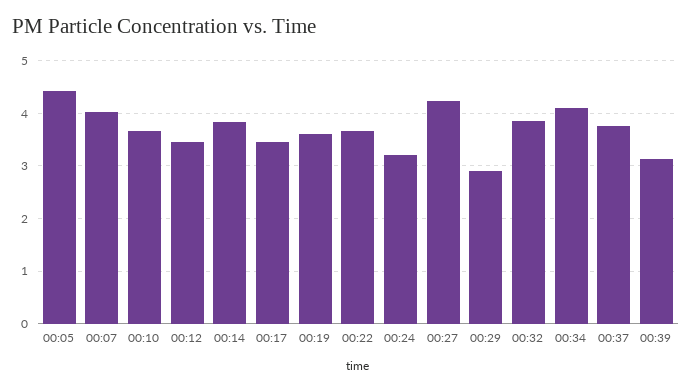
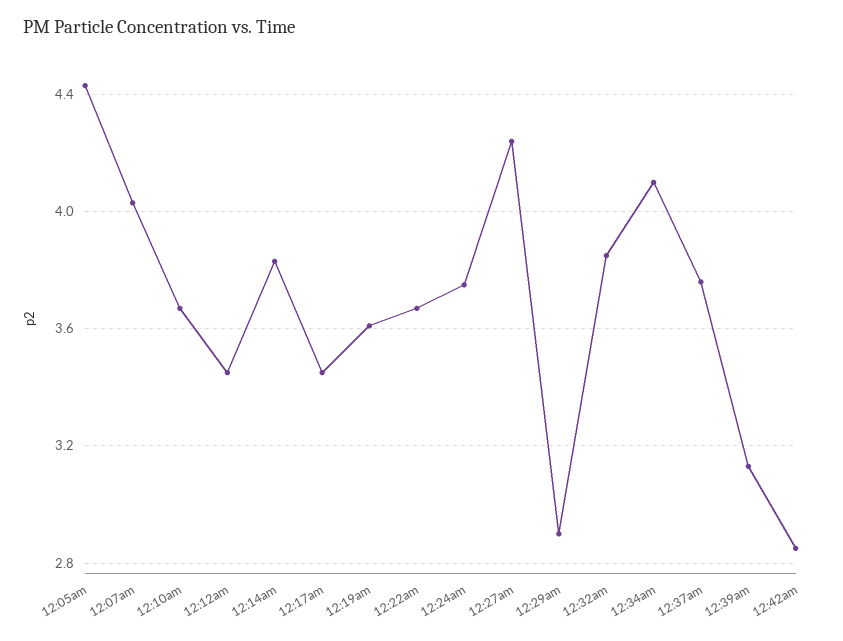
00:24: 3.2 -> 3.75
12:42am: none -> 2.85

